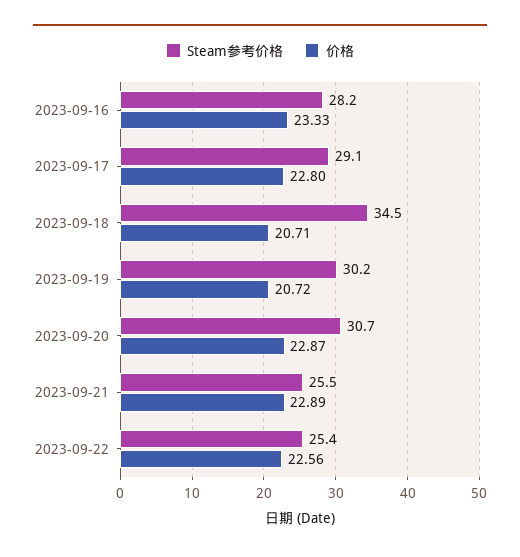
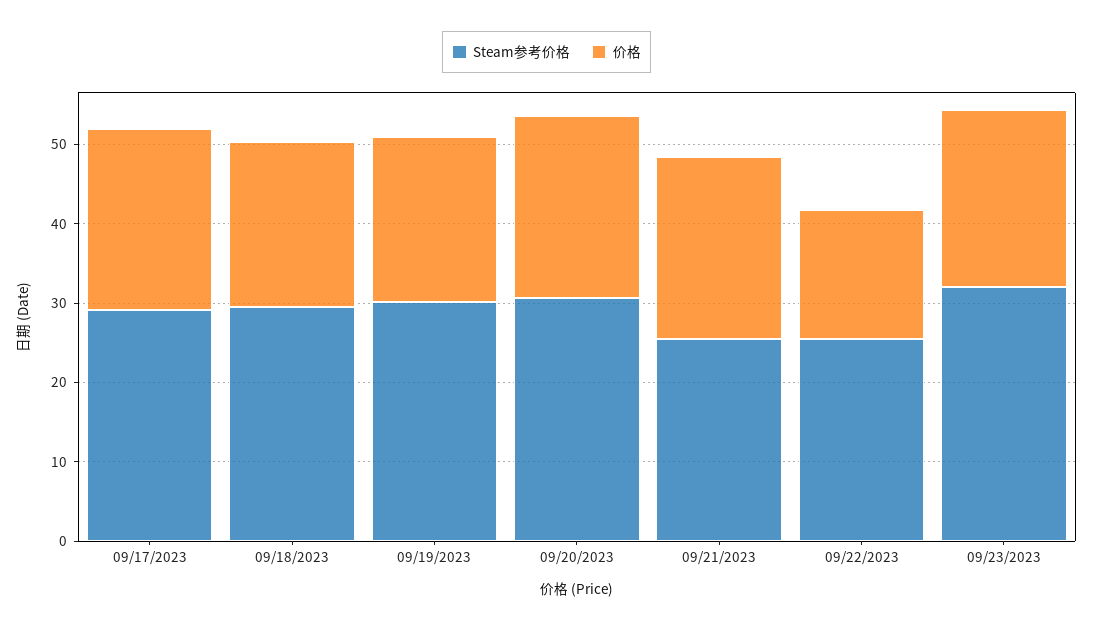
Steam参考价格, 2023-09-16: 28.2 -> none
价格, 2023-09-16: 23.33 -> none
Steam参考价格, 2023-09-18: 34.5 -> 30
价格, 2023-09-22: 22.56 -> 16
Steam参考价格, 09/23/2023: none -> 32
价格, 09/23/2023: none -> 22

